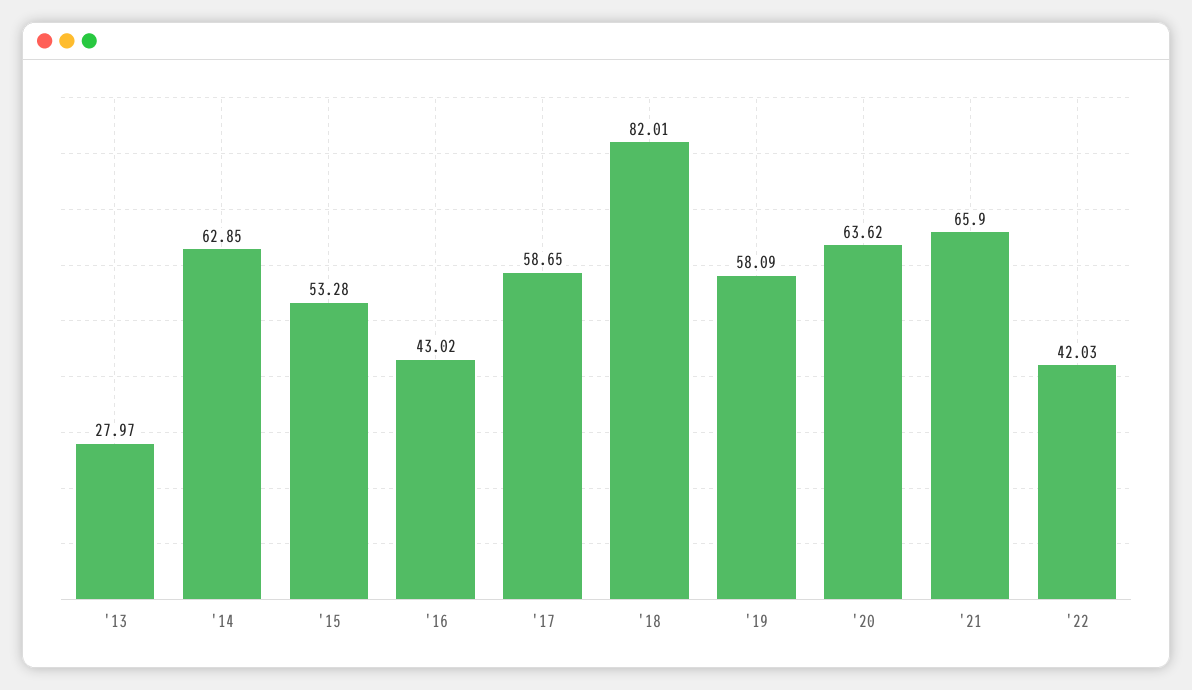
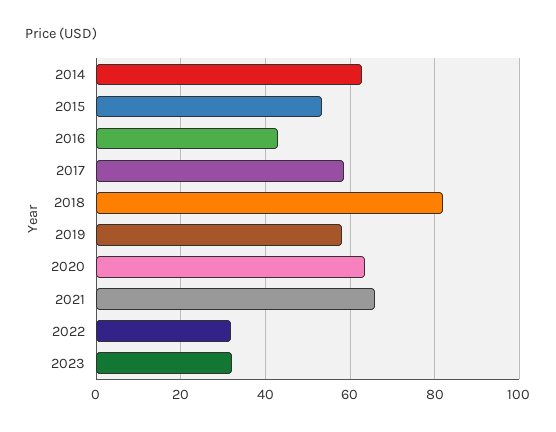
'13: 27.97 -> none
'22: 42.03 -> 32
2023: none -> 32

